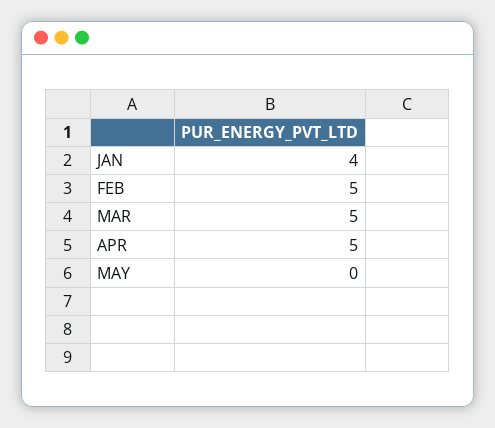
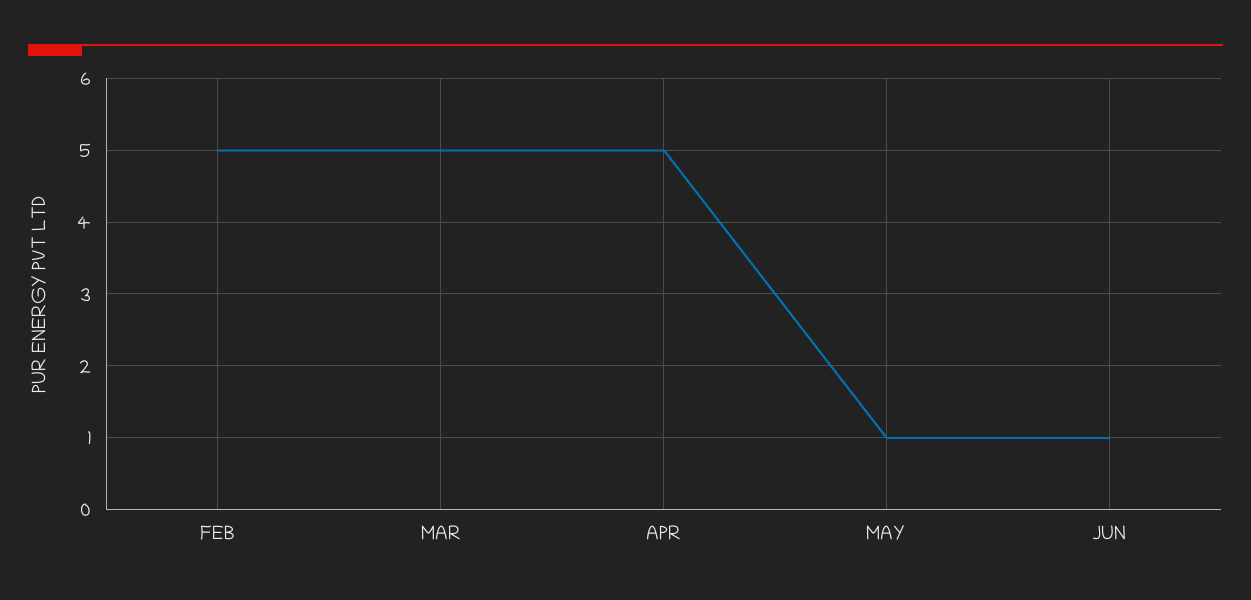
JAN: 4 -> none
MAY: 0 -> 1
JUN: none -> 1

